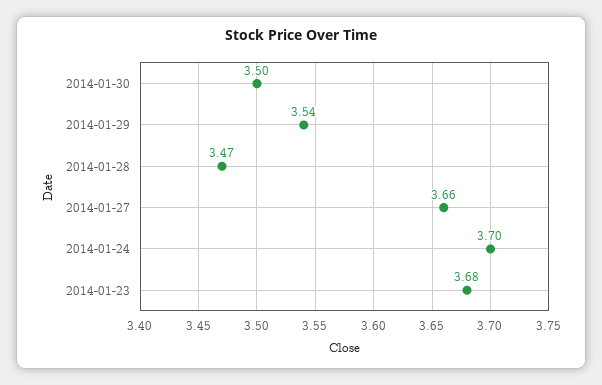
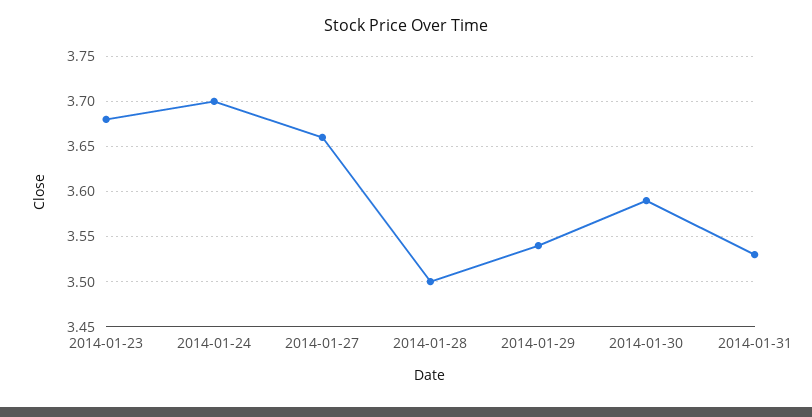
2014-01-30: 3.5 -> 3.59
2014-01-28: 3.47 -> 3.5
2014-01-31: none -> 3.53

